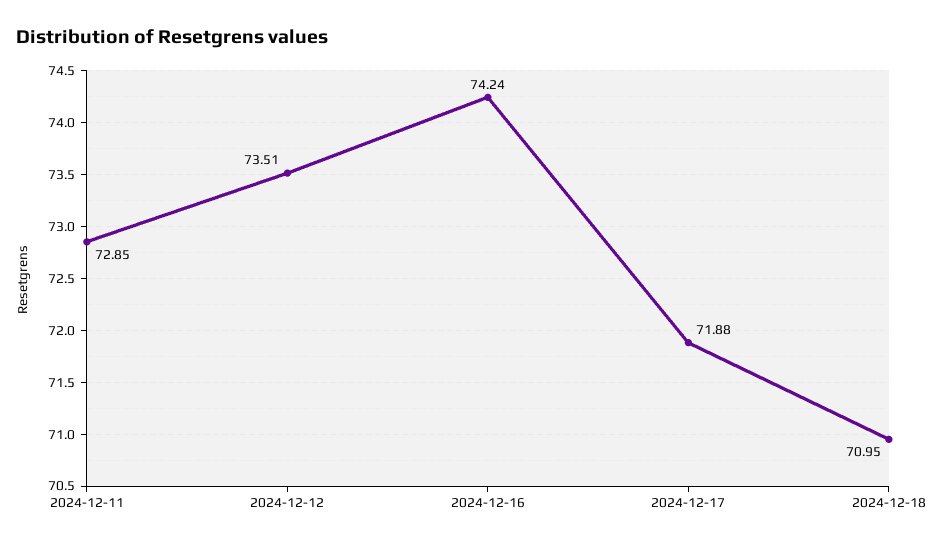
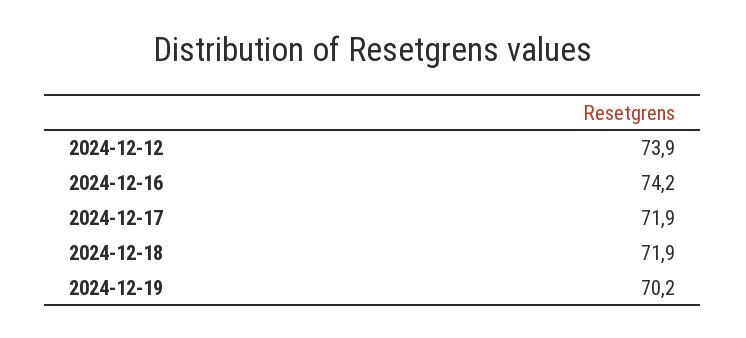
2024-12-11: 72.85 -> none
2024-12-12: 73.51 -> 73.9
2024-12-18: 70.95 -> 71.9
2024-12-19: none -> 70.2

